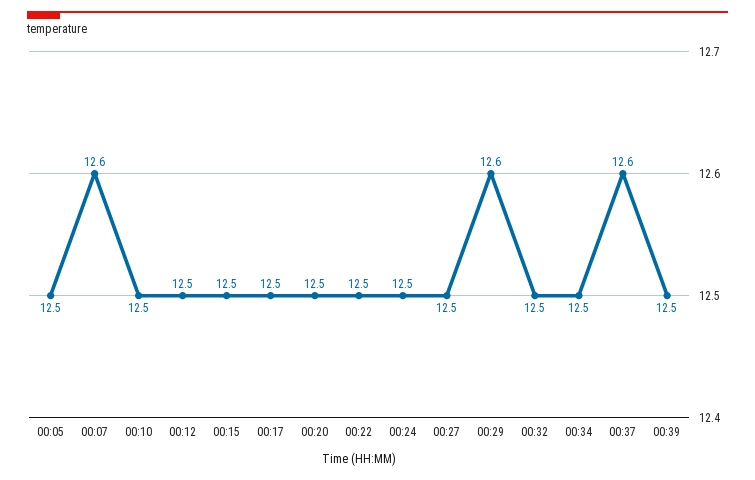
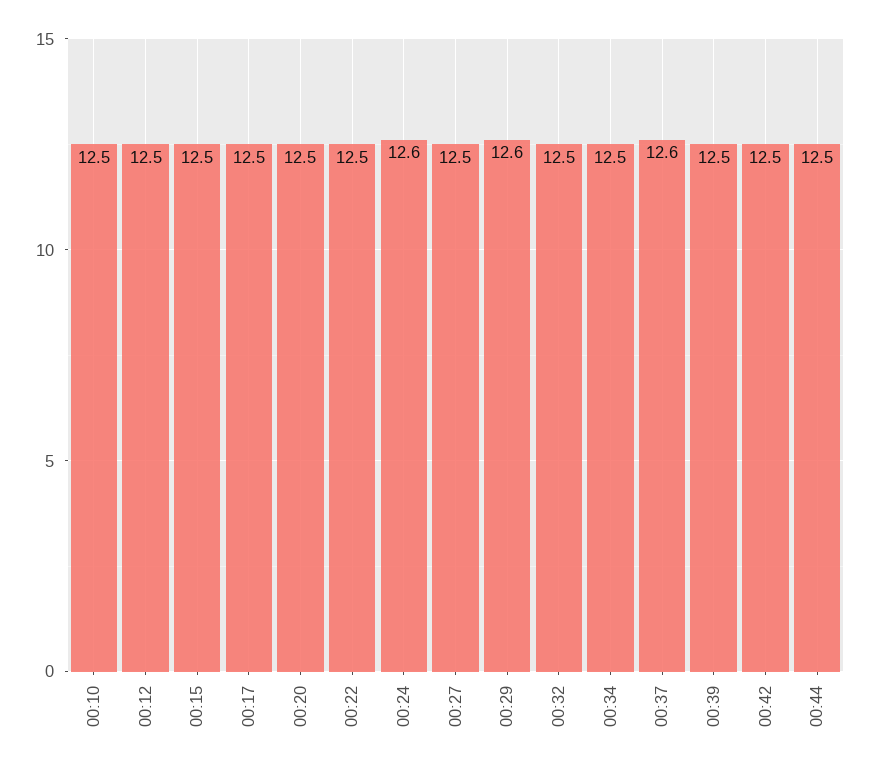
00:05: 12.5 -> none
00:07: 12.6 -> none
00:24: 12.5 -> 12.6
00:42: none -> 12.5
00:44: none -> 12.5

